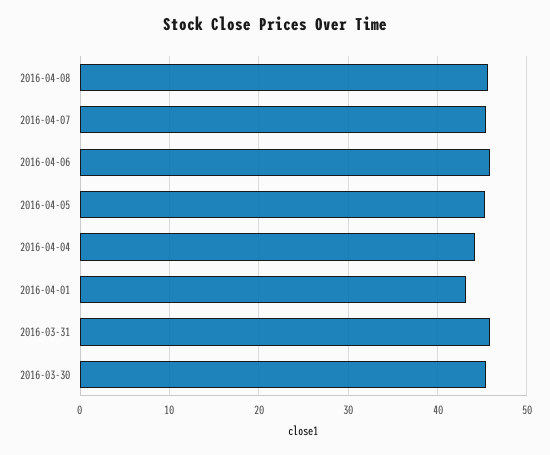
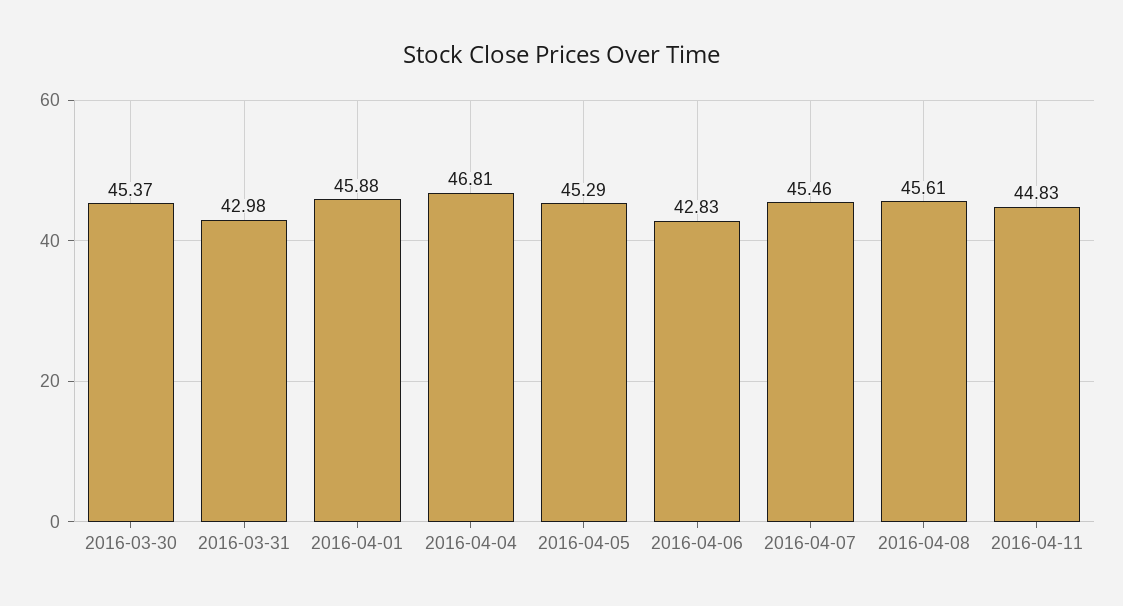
2016-04-06: 46 -> 42.83
2016-04-04: 44 -> 46.81
2016-04-01: 43 -> 45.88
2016-03-31: 46 -> 42.98
2016-04-11: none -> 44.83

